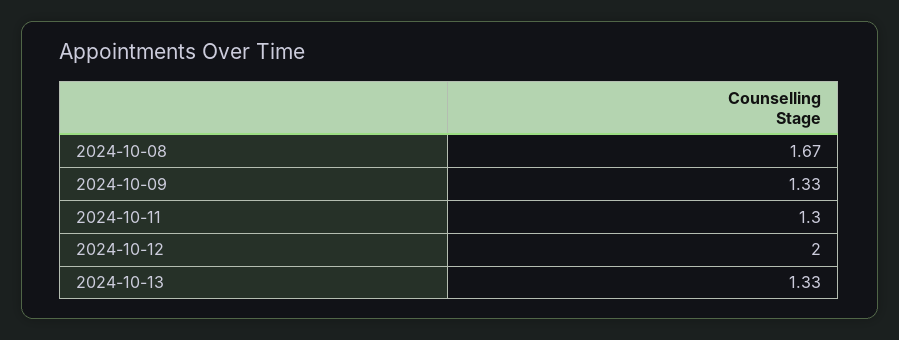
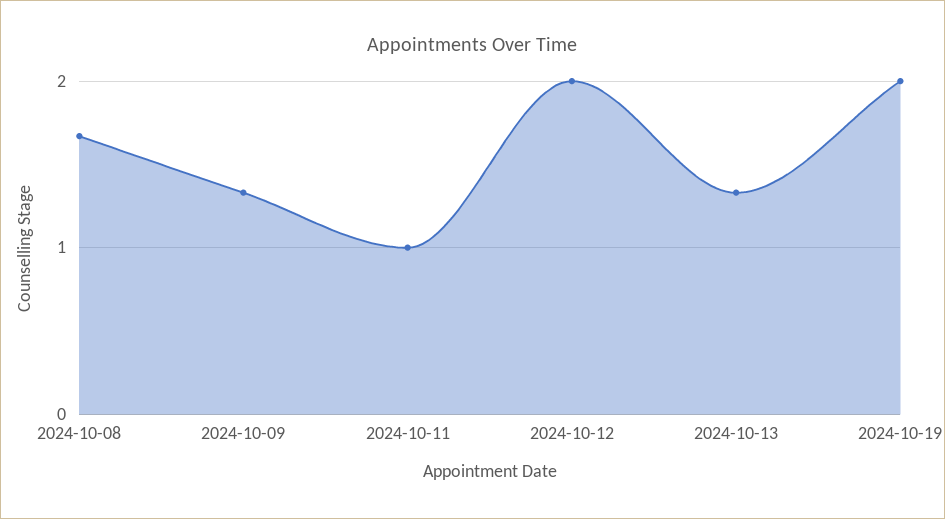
2024-10-11: 1.3 -> 1
2024-10-19: none -> 2

